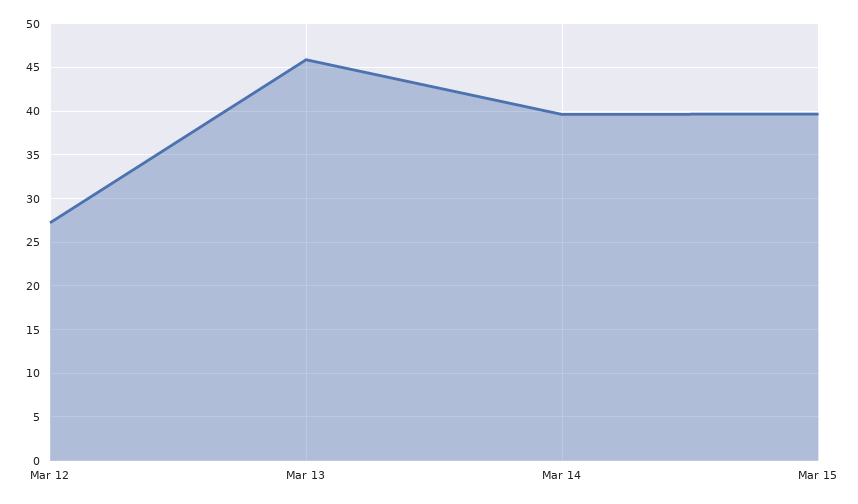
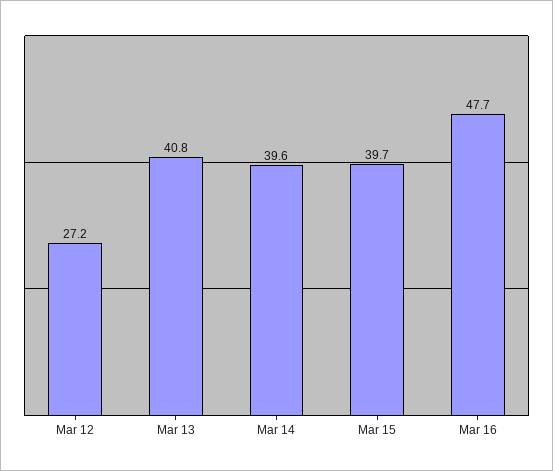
Mar 13: 46 -> 40.8
Mar 16: none -> 47.7

